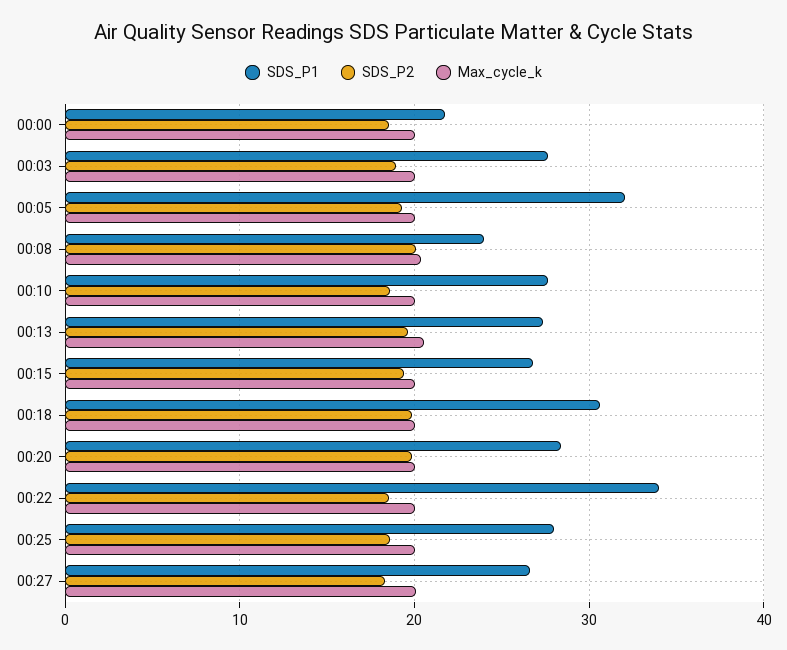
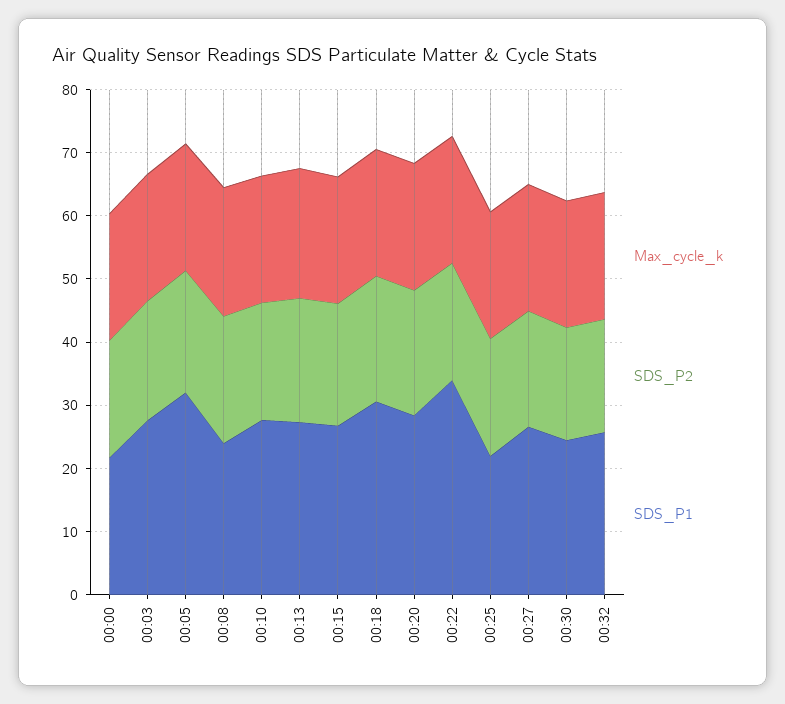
SDS_P1, 00:25: 28 -> 22
Max_cycle_k, 00:30: none -> 20
SDS_P2, 00:30: none -> 18
SDS_P1, 00:30: none -> 24
Max_cycle_k, 00:32: none -> 20
SDS_P2, 00:32: none -> 18
SDS_P1, 00:32: none -> 26

